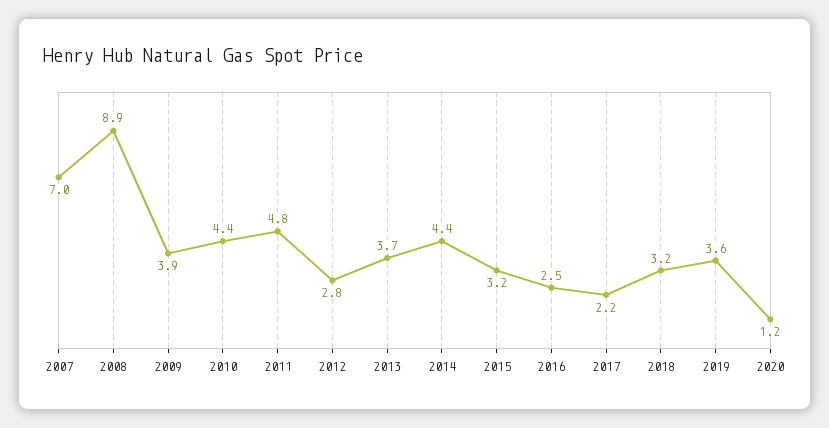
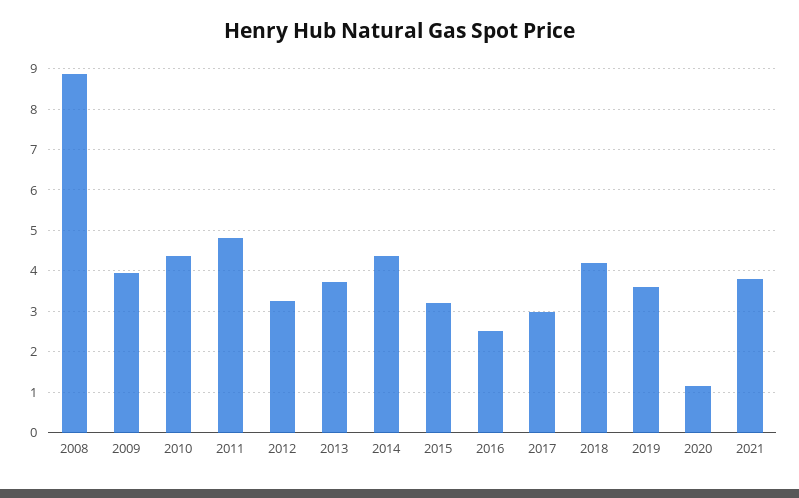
2007: 7 -> none
2012: 2.8 -> 3.2
2017: 2.2 -> 3
2018: 3.2 -> 4.2
2021: none -> 3.8

